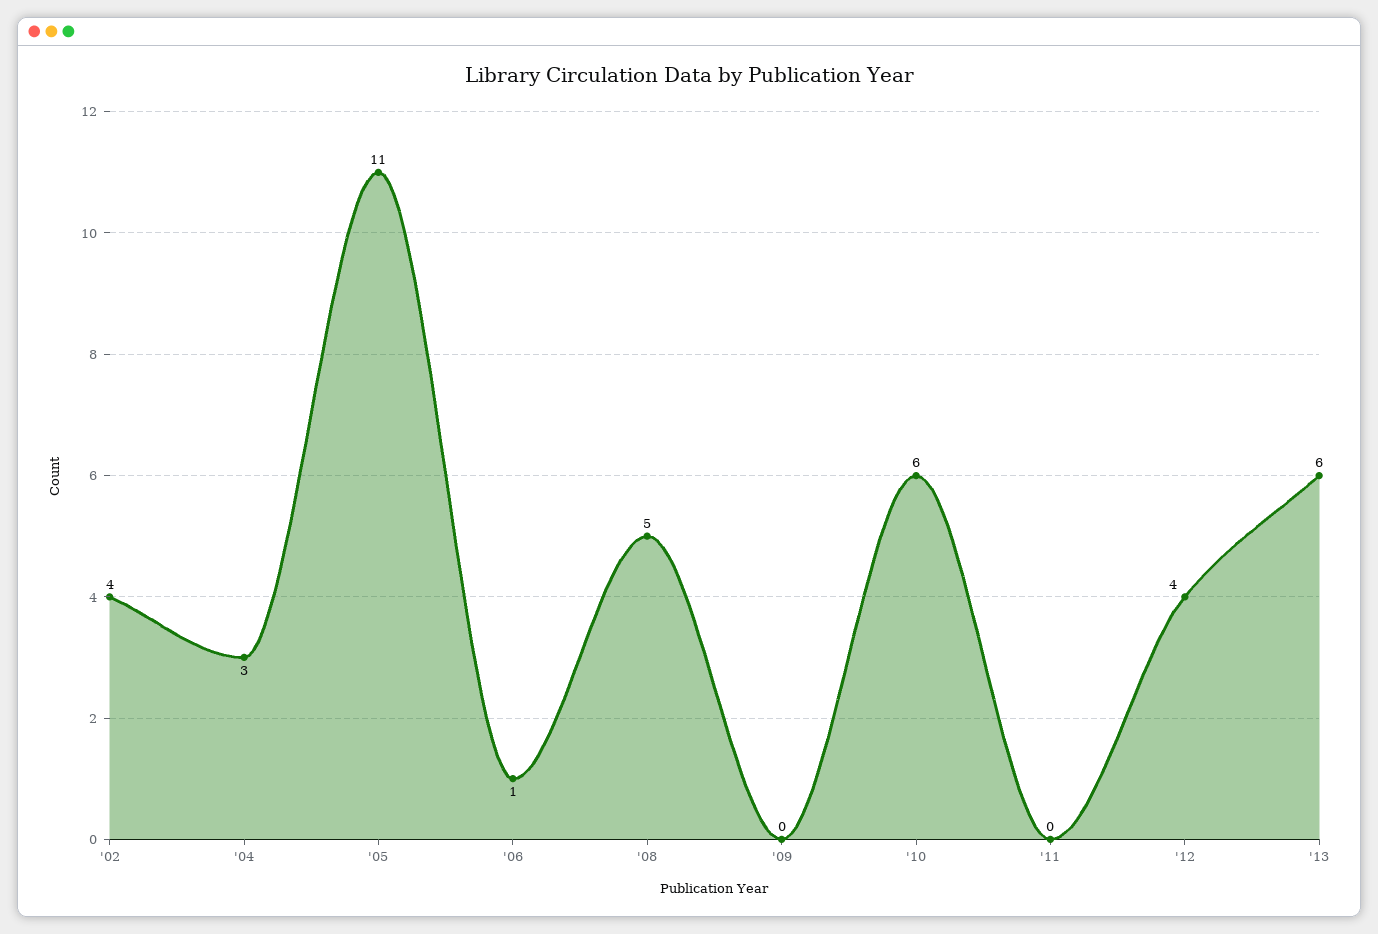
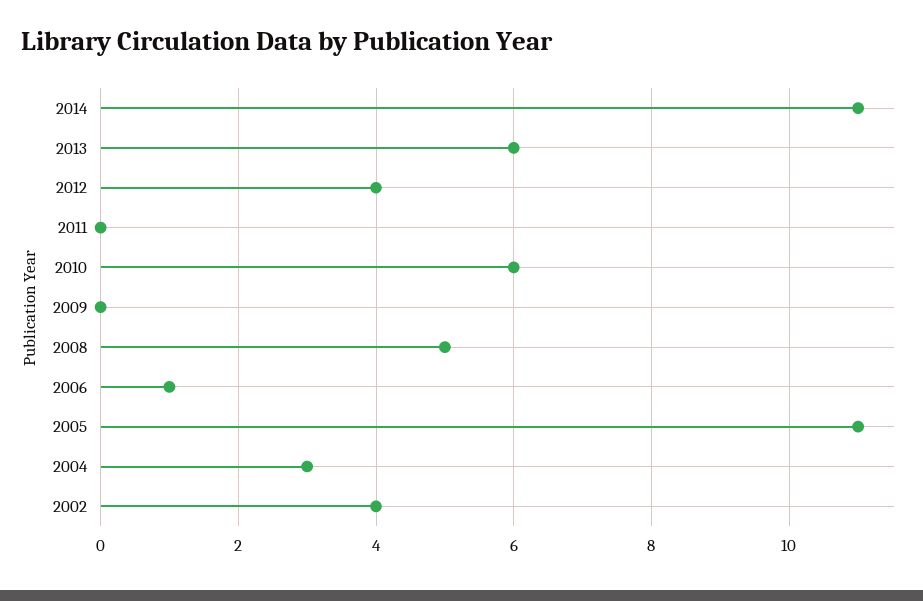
2014: none -> 11

